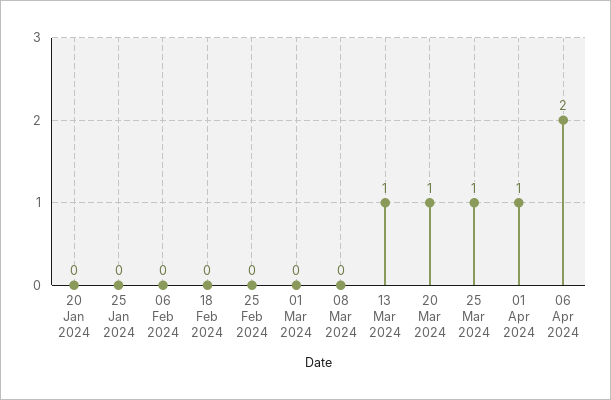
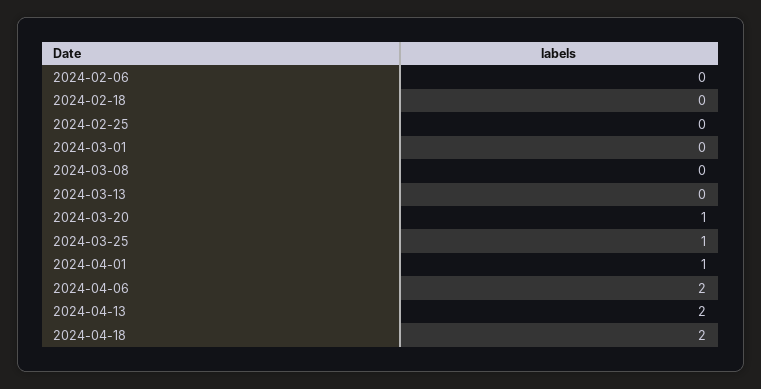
20 Jan 2024: 0 -> none
25 Jan 2024: 0 -> none
13 Mar 2024: 1 -> 0
2024-04-13: none -> 2
2024-04-18: none -> 2

